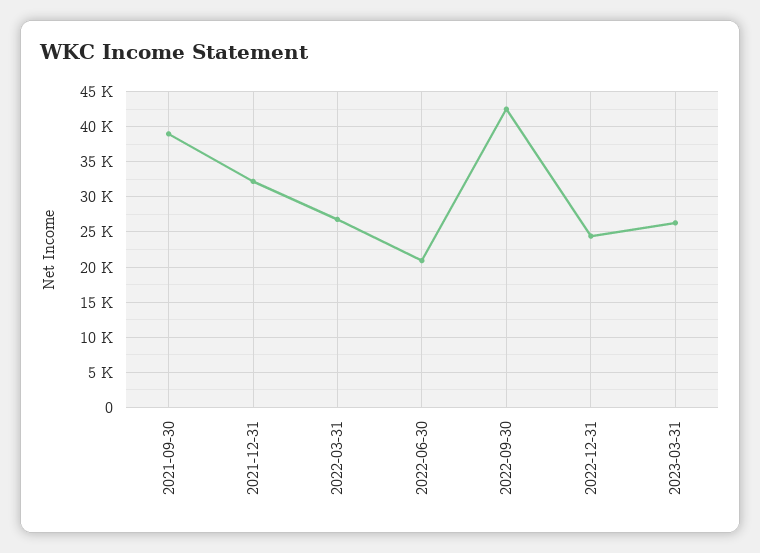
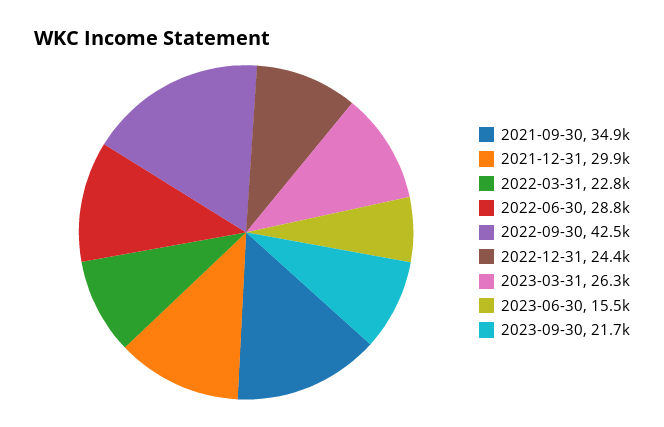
2021-09-30: 39000 -> 34900
2021-12-31: 32000 -> 29900
2022-03-31: 27000 -> 22800
2022-06-30: 21000 -> 28800
2023-06-30: none -> 15500
2023-09-30: none -> 21700

